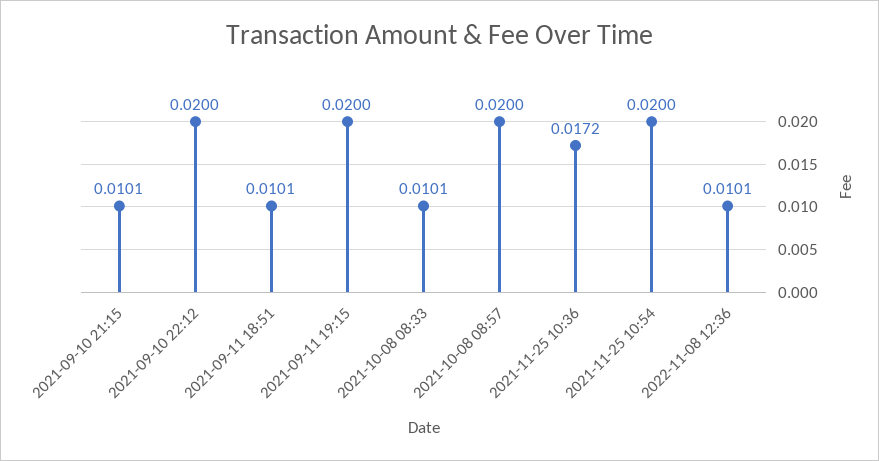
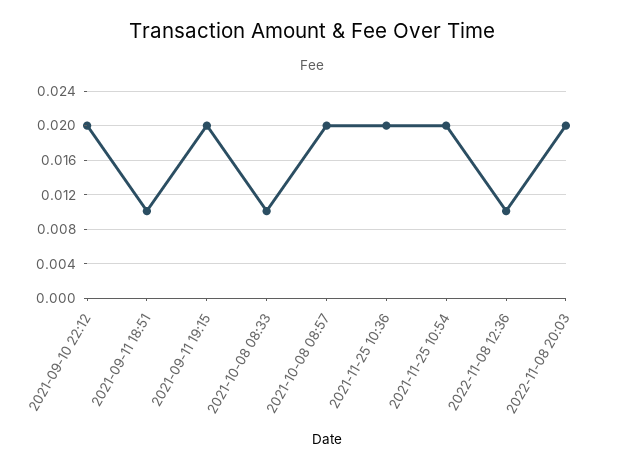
2021-09-10 21:15: 0.0101 -> none
2021-11-25 10:36: 0.0172 -> 0.02
2022-11-08 20:03: none -> 0.02

